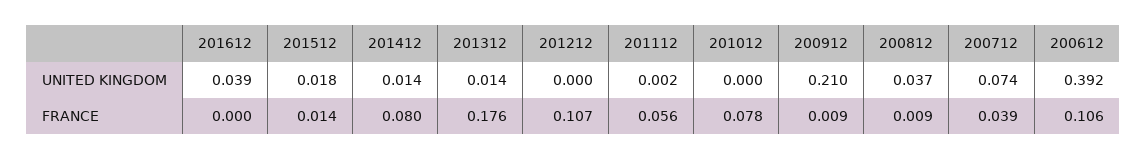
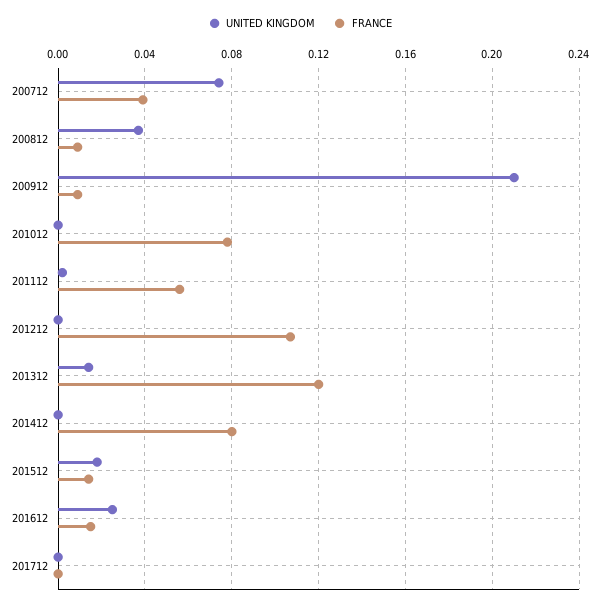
UNITED KINGDOM, 201612: 0.039 -> 0.025
UNITED KINGDOM, 201412: 0.014 -> 0
UNITED KINGDOM, 200612: 0.392 -> none
FRANCE, 201612: 0 -> 0.015
FRANCE, 201312: 0.176 -> 0.12
FRANCE, 200612: 0.106 -> none
UNITED KINGDOM, 201712: none -> 0
FRANCE, 201712: none -> 0

